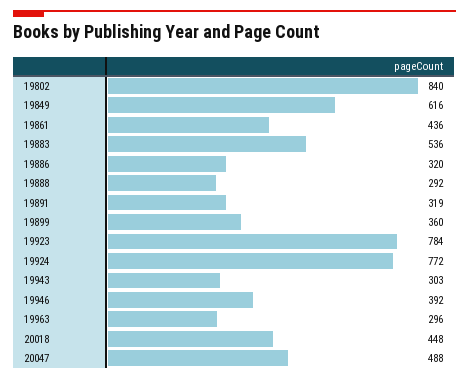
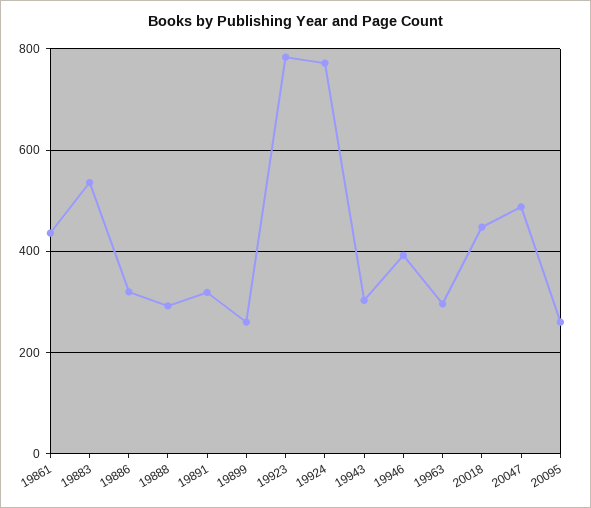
19802: 840 -> none
19849: 616 -> none
19899: 360 -> 260
20095: none -> 260

